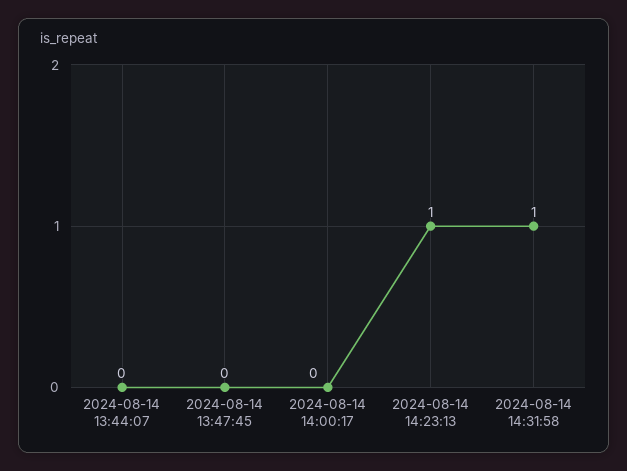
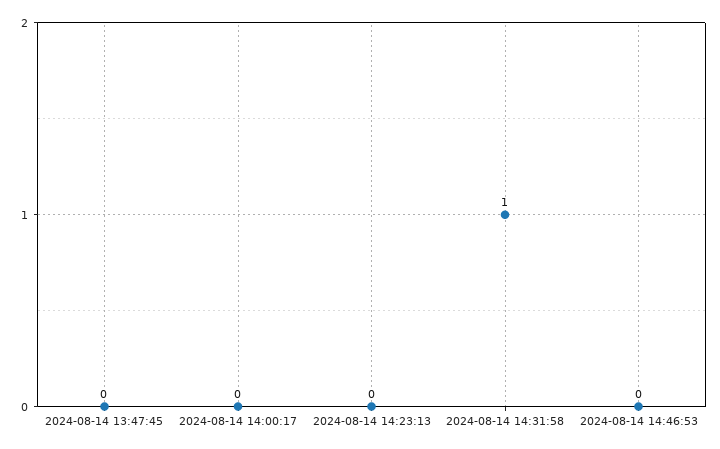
2024-08-14 13:44:07: 0 -> none
2024-08-14 14:23:13: 1 -> 0
2024-08-14 14:46:53: none -> 0

